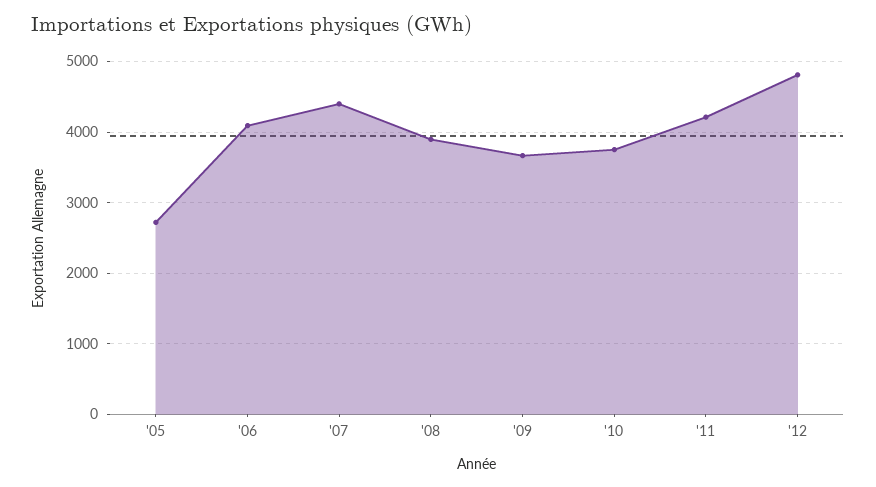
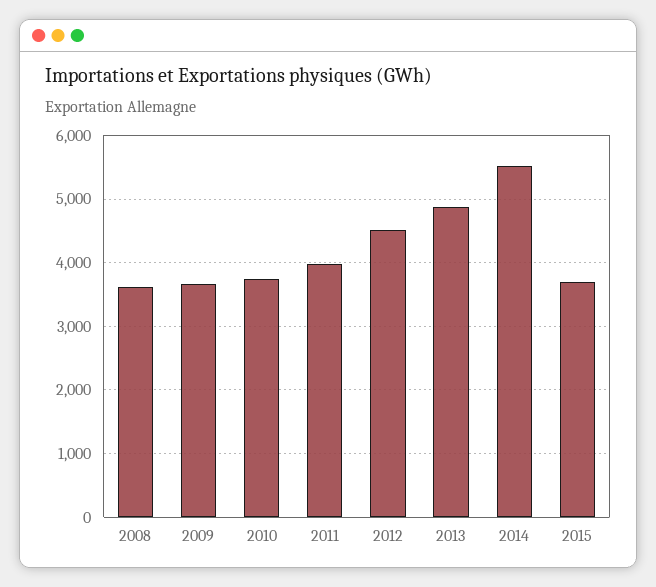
'05: 2700 -> none
'06: 4100 -> none
'07: 4400 -> none
'08: 3900 -> 3600
'11: 4200 -> 4000
'12: 4800 -> 4500
2013: none -> 4900
2014: none -> 5500
2015: none -> 3700

